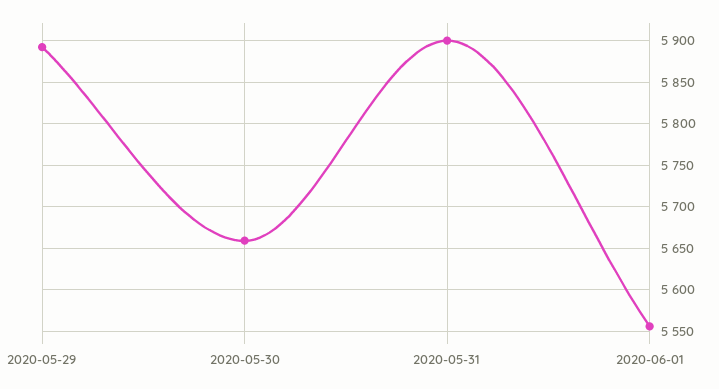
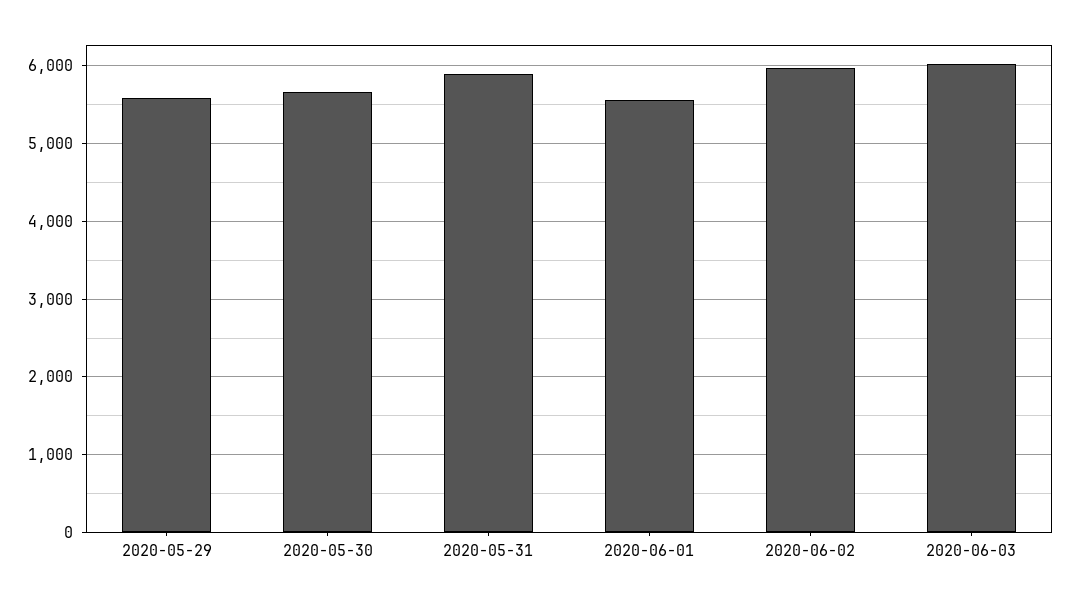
2020-05-29: 5890 -> 5600
2020-06-02: none -> 6000
2020-06-03: none -> 6000

